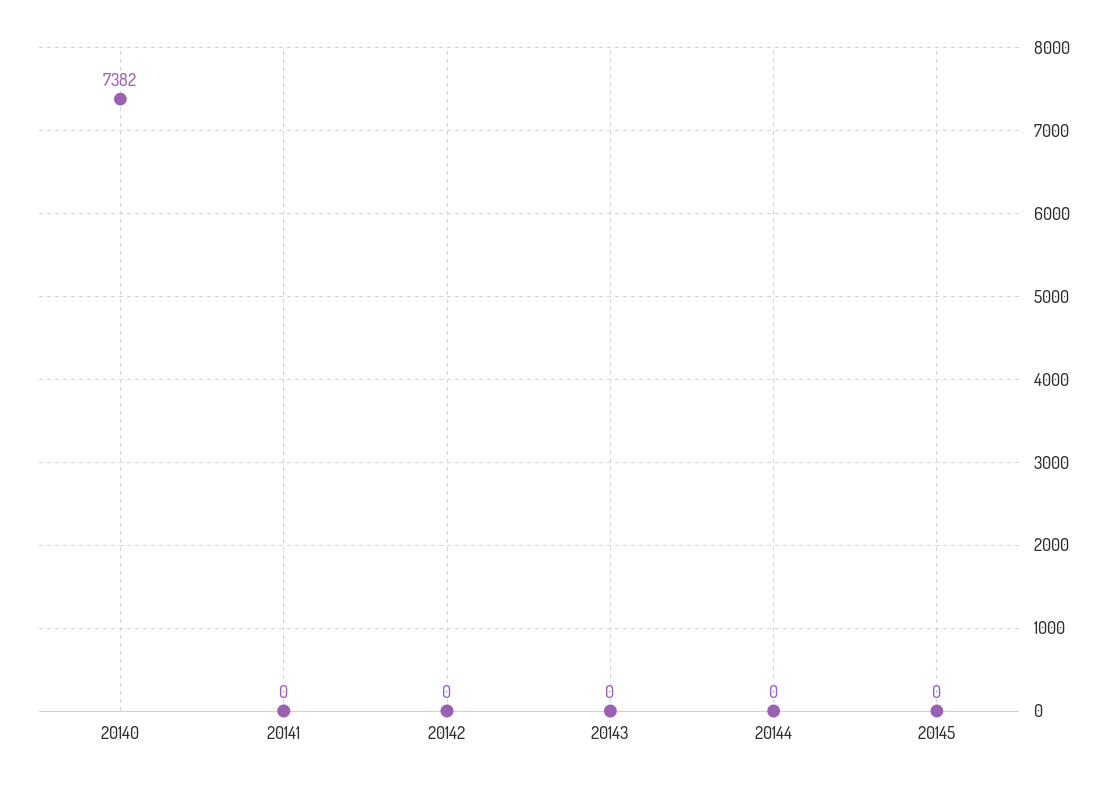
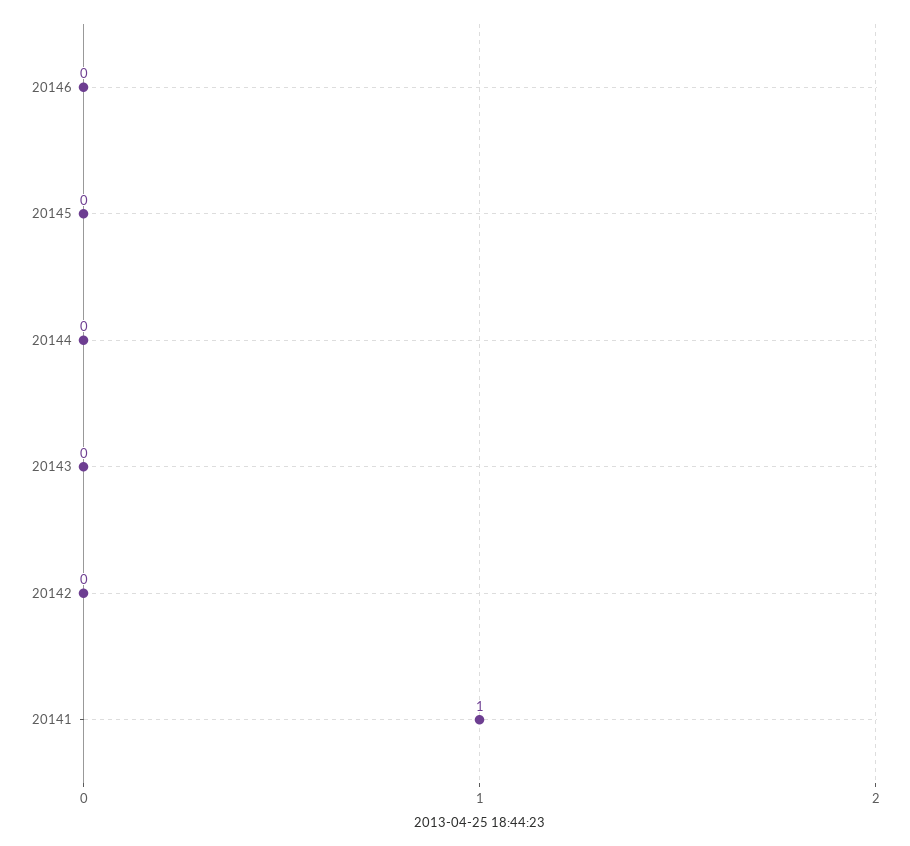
20140: 7382 -> none
20141: 0 -> 1
20146: none -> 0

